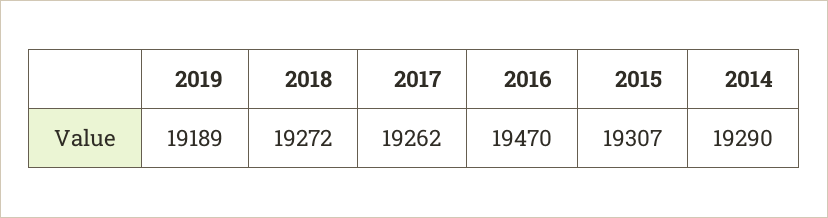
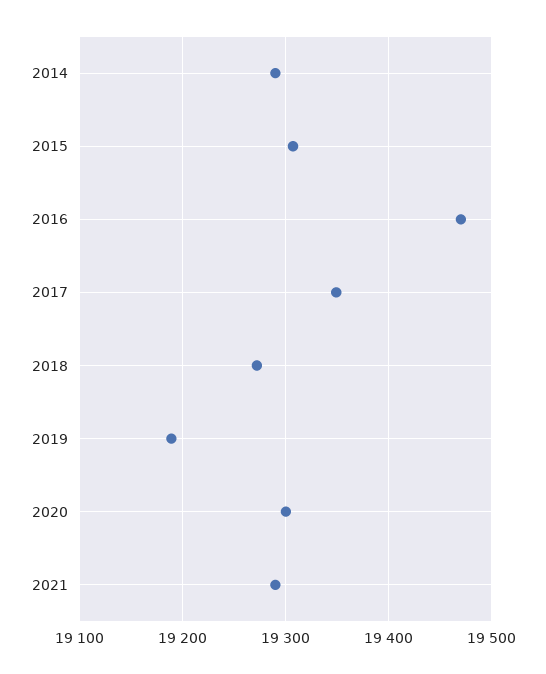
2017: 19262 -> 19350
2020: none -> 19300
2021: none -> 19290

